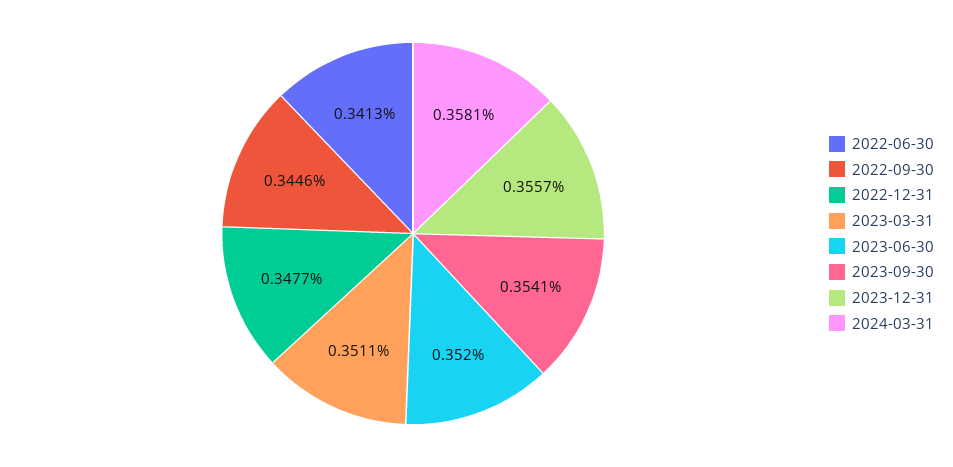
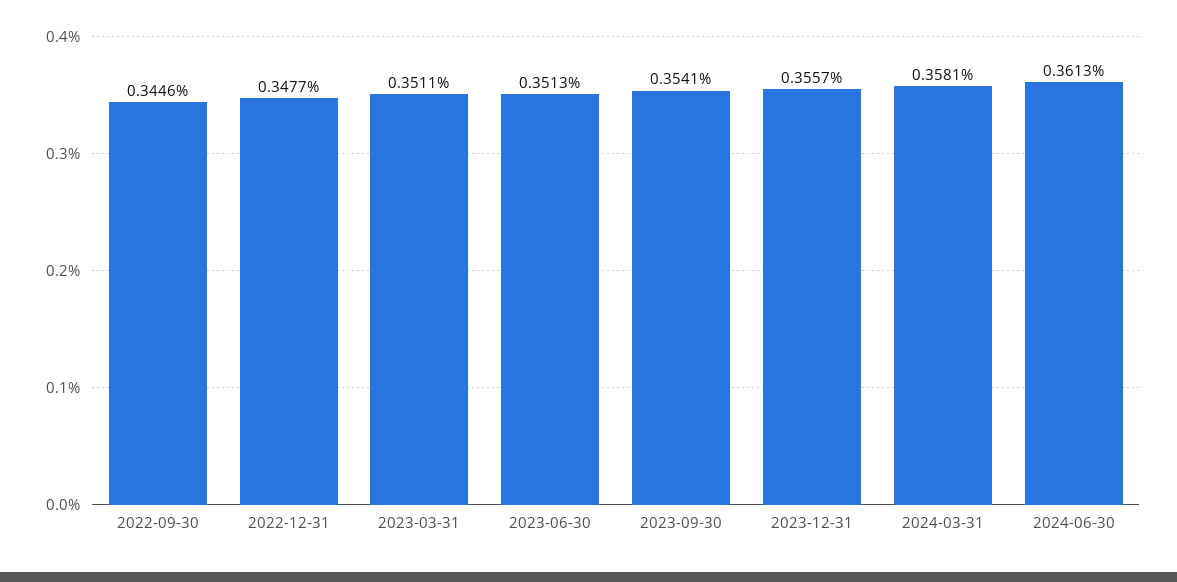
2022-06-30: 0.3413 -> none
2023-06-30: 0.352 -> 0.3513
2024-06-30: none -> 0.3613

